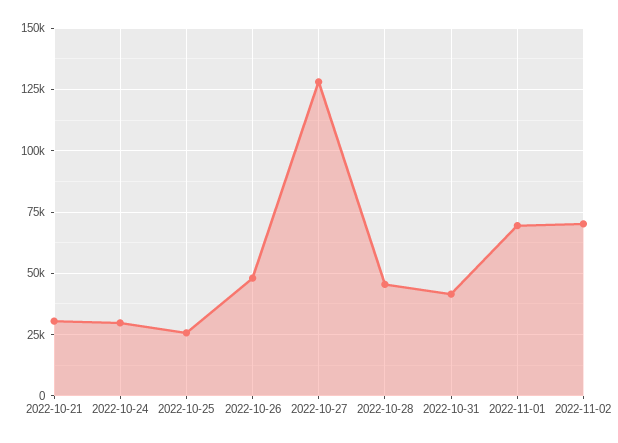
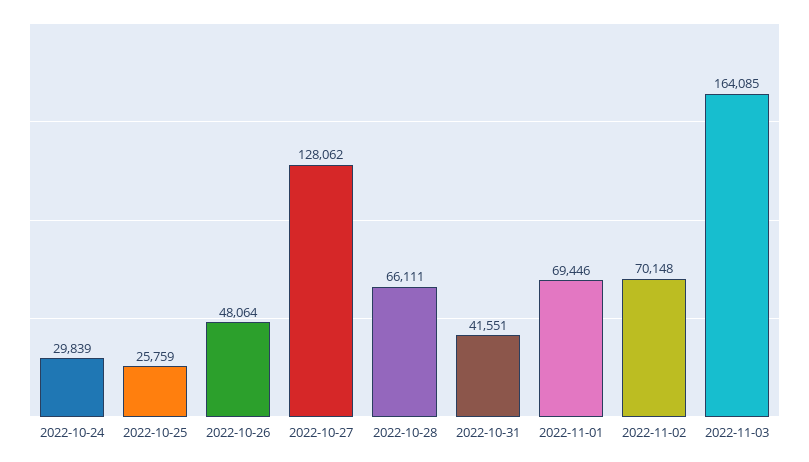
2022-10-21: 30000 -> none
2022-10-28: 45000 -> 66111
2022-11-03: none -> 164085

